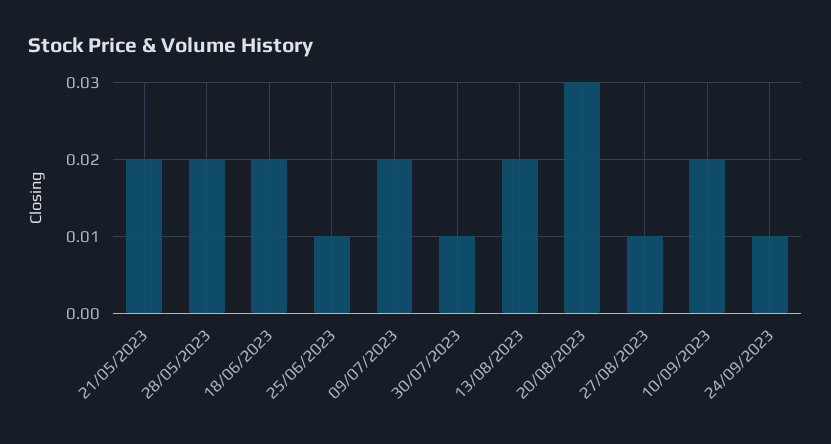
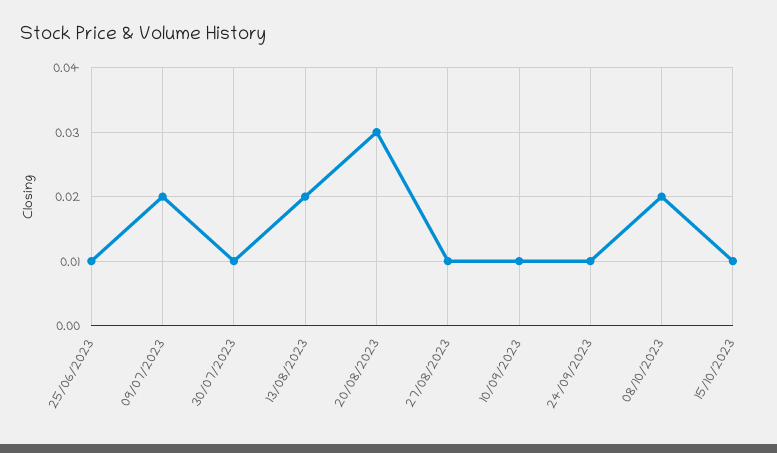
21/05/2023: 0.02 -> none
28/05/2023: 0.02 -> none
18/06/2023: 0.02 -> none
10/09/2023: 0.02 -> 0.01
08/10/2023: none -> 0.02
15/10/2023: none -> 0.01

